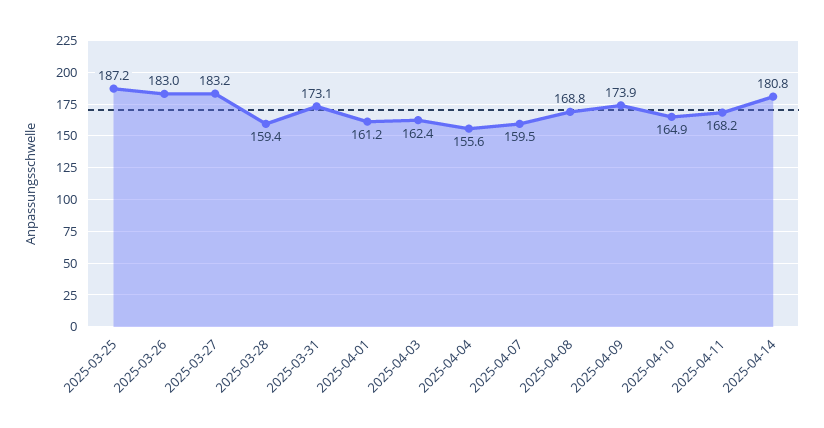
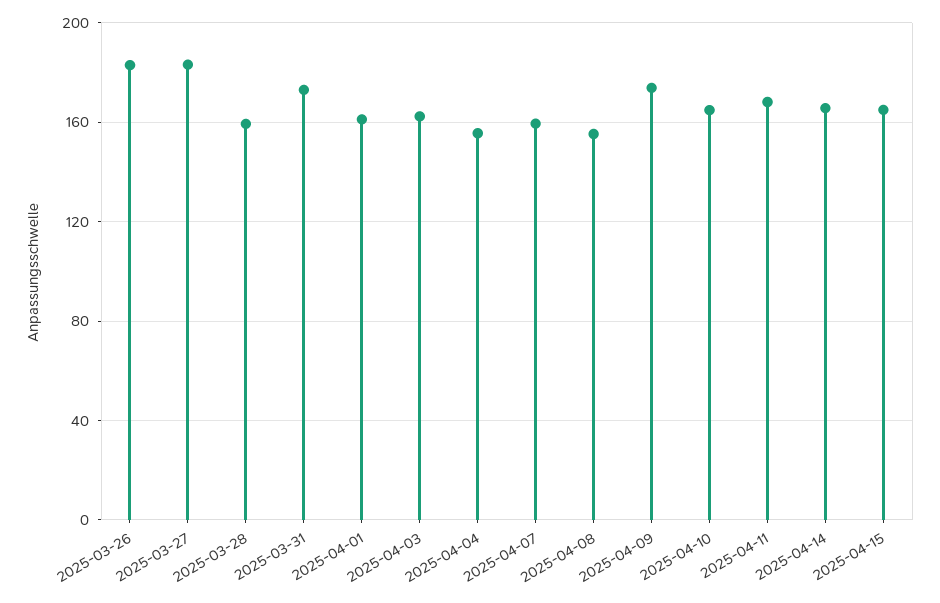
2025-03-25: 187.2 -> none
2025-04-08: 168.8 -> 155
2025-04-14: 180.8 -> 165
2025-04-15: none -> 165

